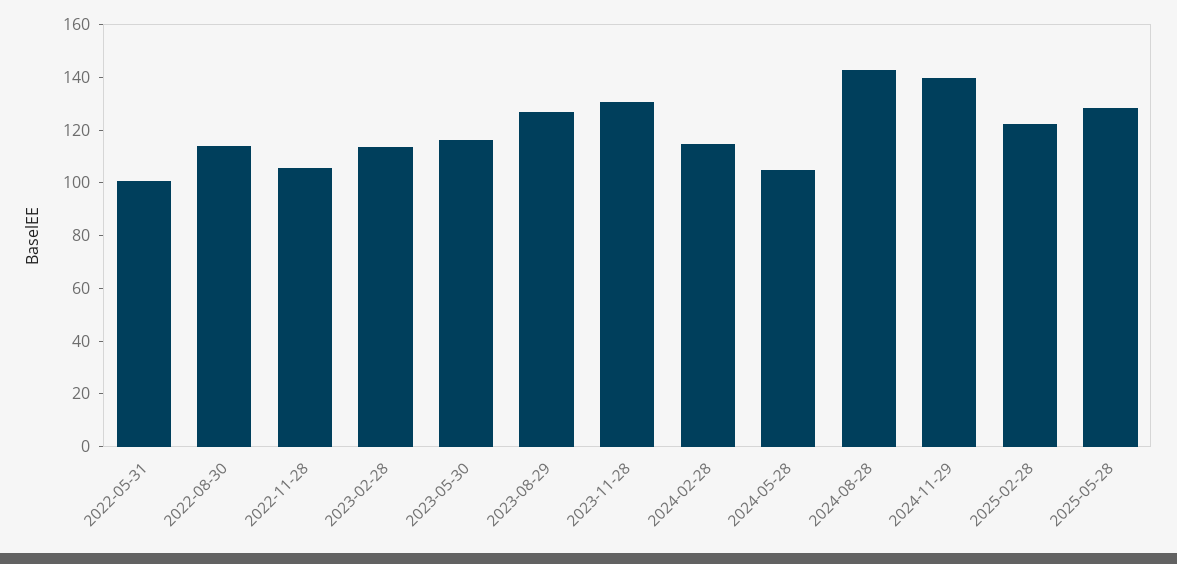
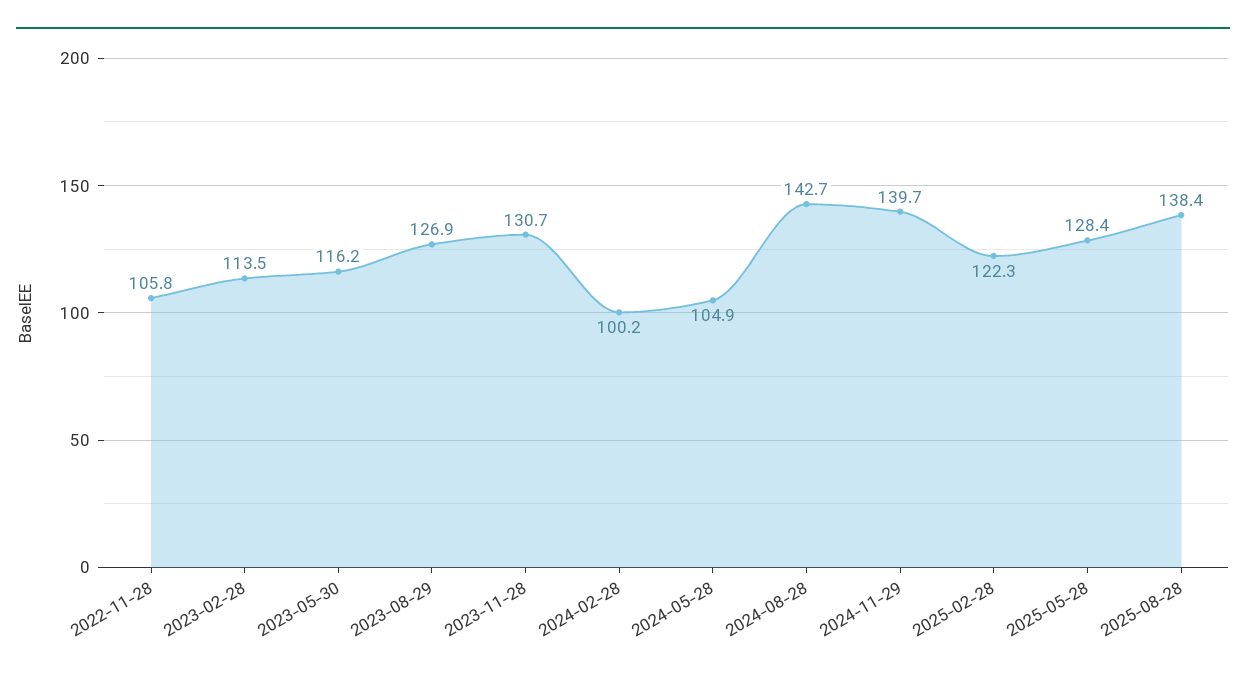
2022-05-31: 100 -> none
2022-08-30: 115 -> none
2024-02-28: 115 -> 100.2
2025-08-28: none -> 138.4

